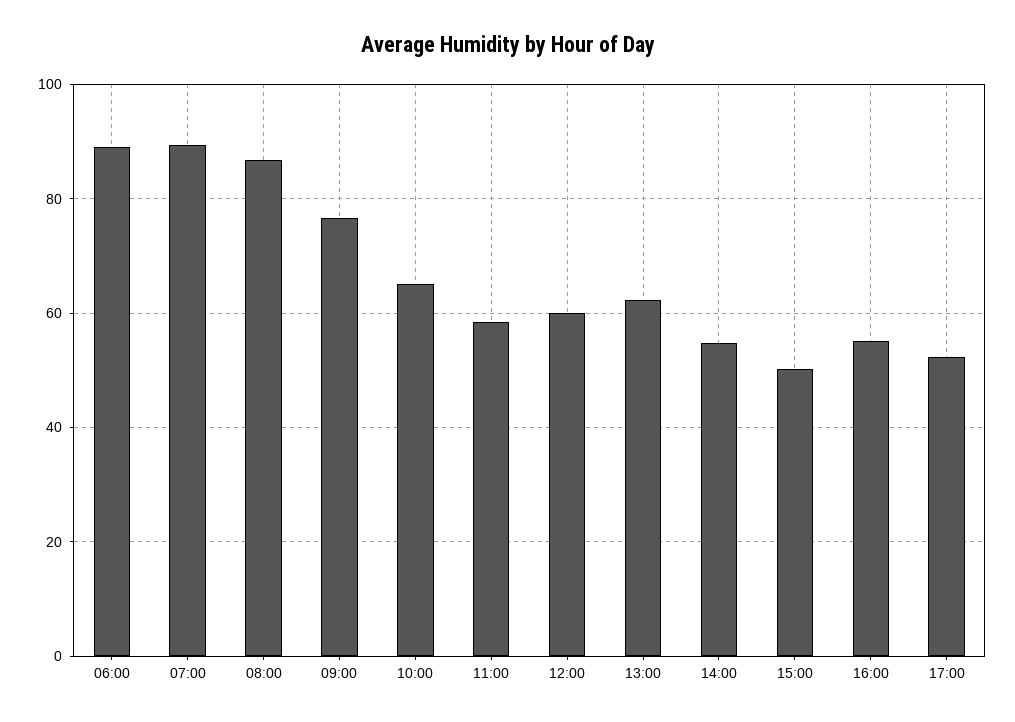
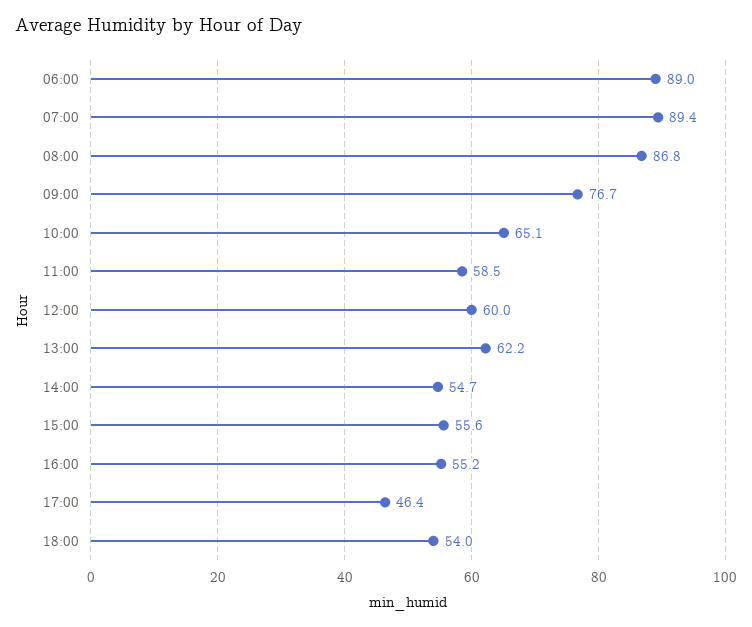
15:00: 50 -> 55.6
17:00: 52 -> 46.4
18:00: none -> 54

